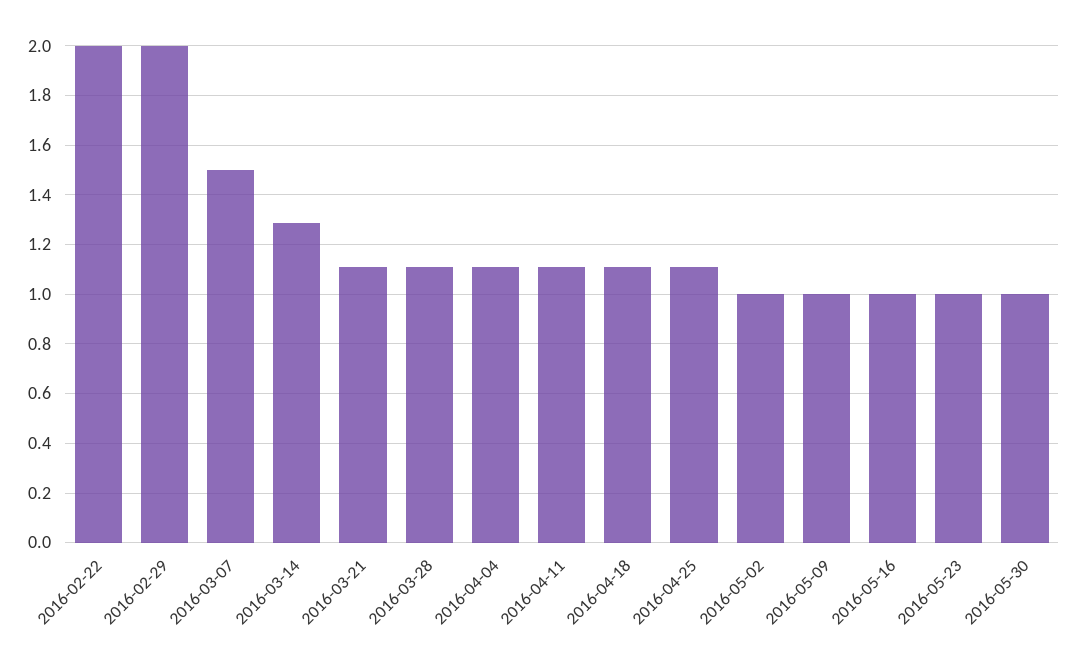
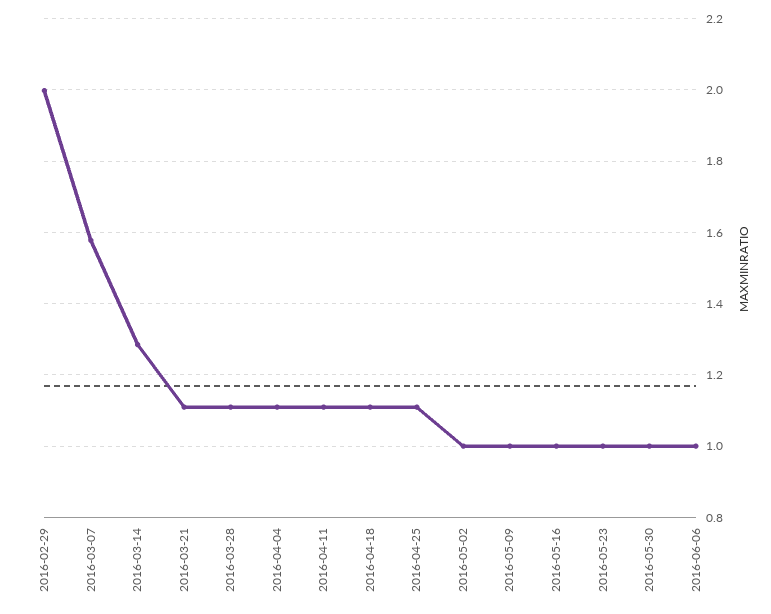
2016-02-22: 2 -> none
2016-03-07: 1.5 -> 1.58
2016-06-06: none -> 1

